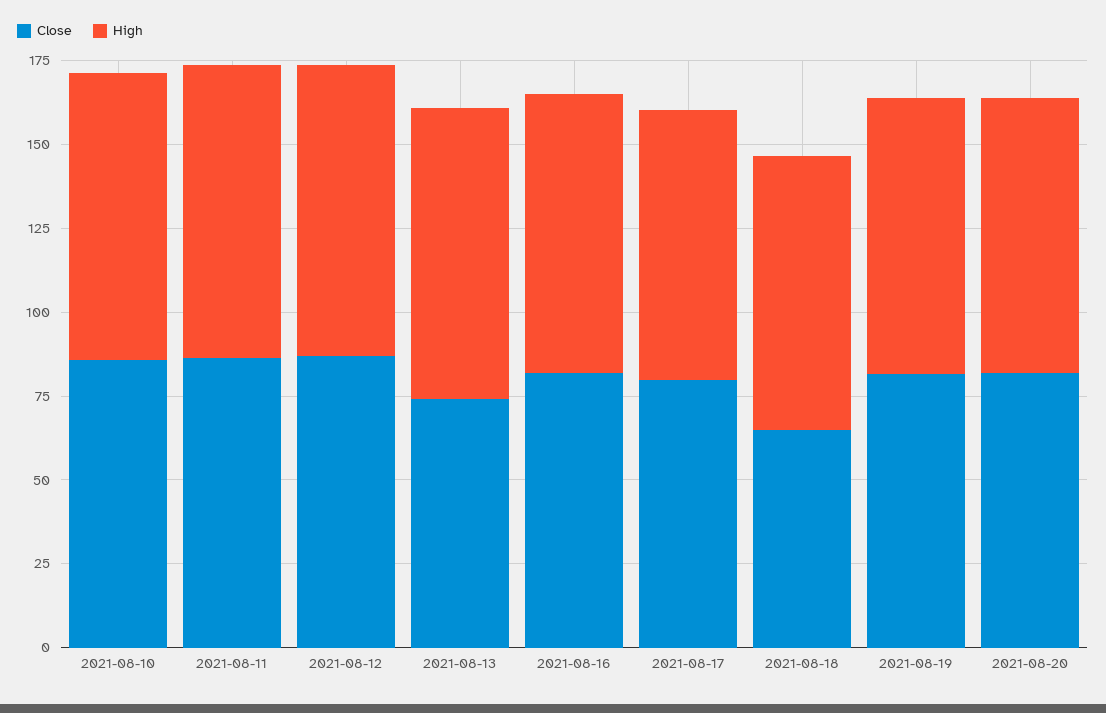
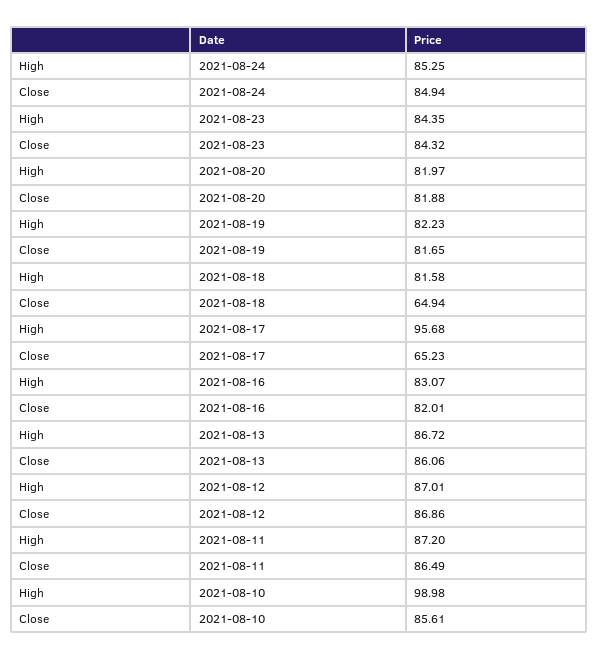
High, 2021-08-10: 85 -> 98.98
Close, 2021-08-13: 75 -> 86.06
Close, 2021-08-17: 80 -> 65.23
High, 2021-08-17: 80 -> 95.68
High, 2021-08-24: none -> 85.25
Close, 2021-08-24: none -> 84.94
High, 2021-08-23: none -> 84.35
Close, 2021-08-23: none -> 84.32

